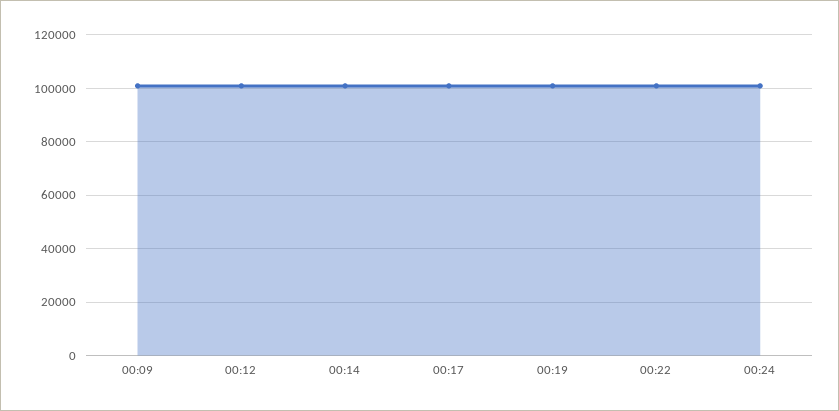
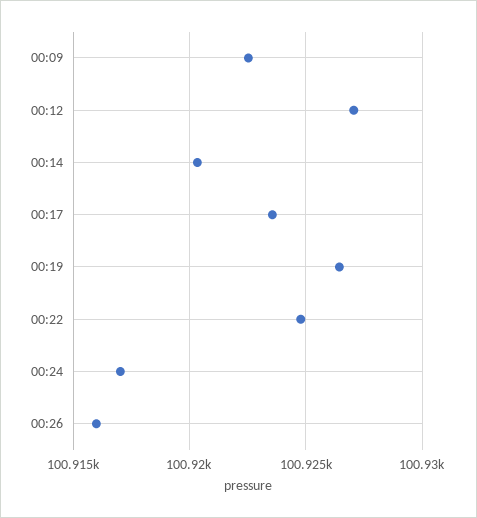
00:26: none -> 100916

